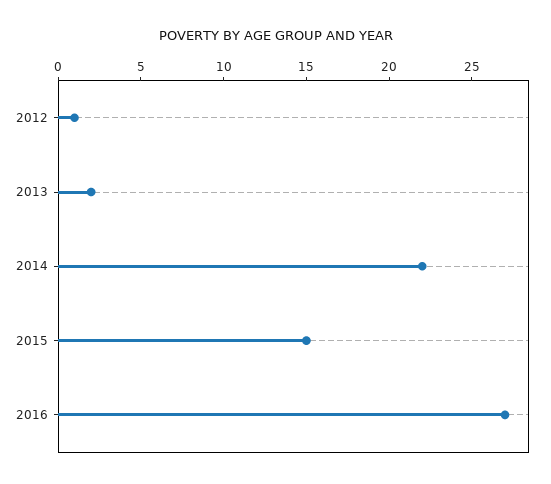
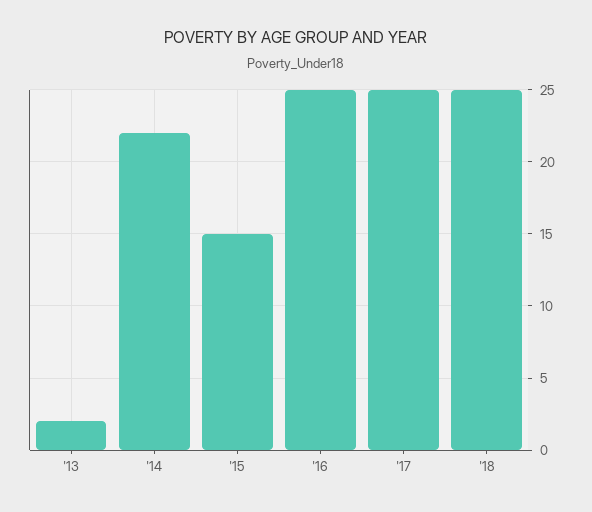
2012: 1 -> none
2016: 27 -> 25
'17: none -> 25
'18: none -> 25

